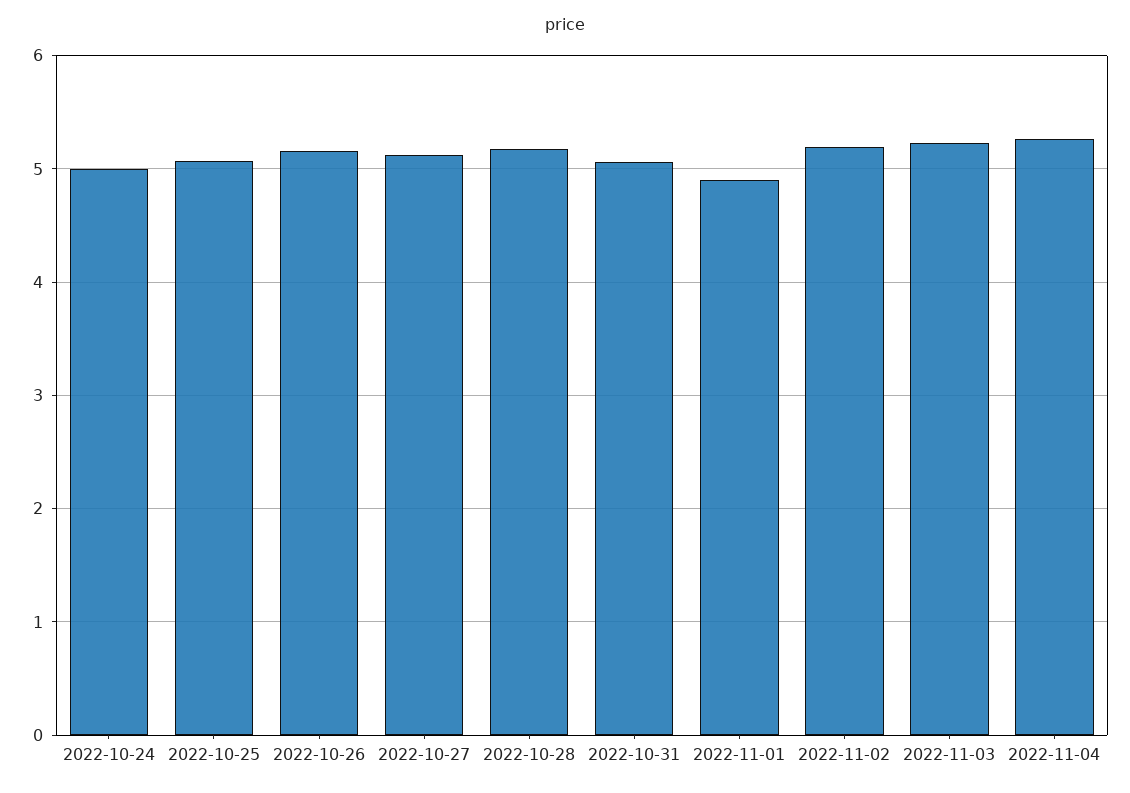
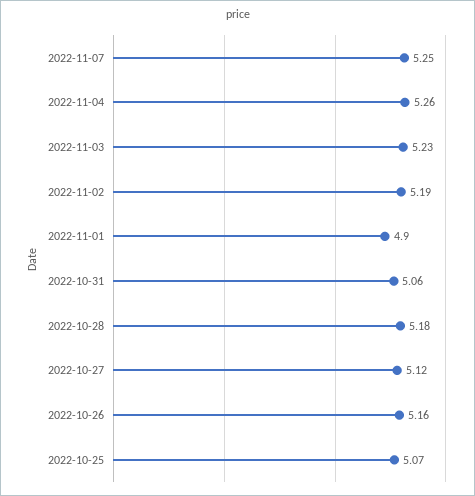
2022-10-24: 5 -> none
2022-11-07: none -> 5.25

